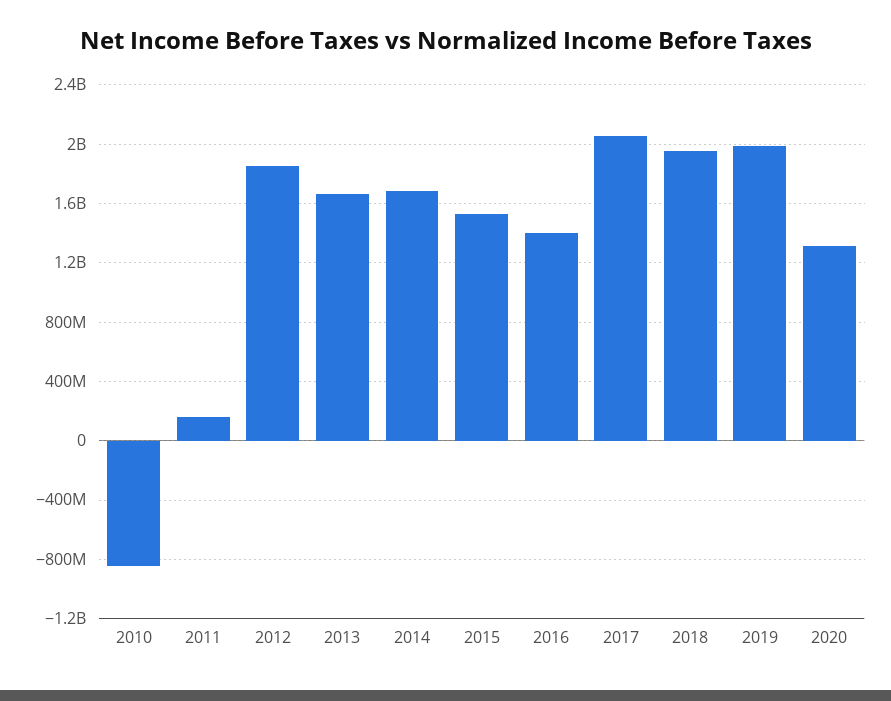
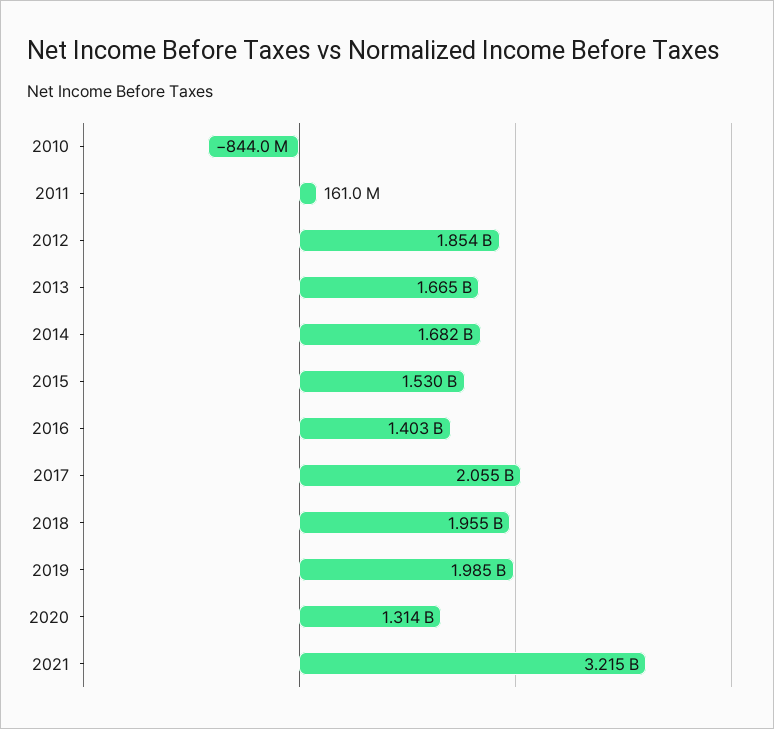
2021: none -> 3215000000

